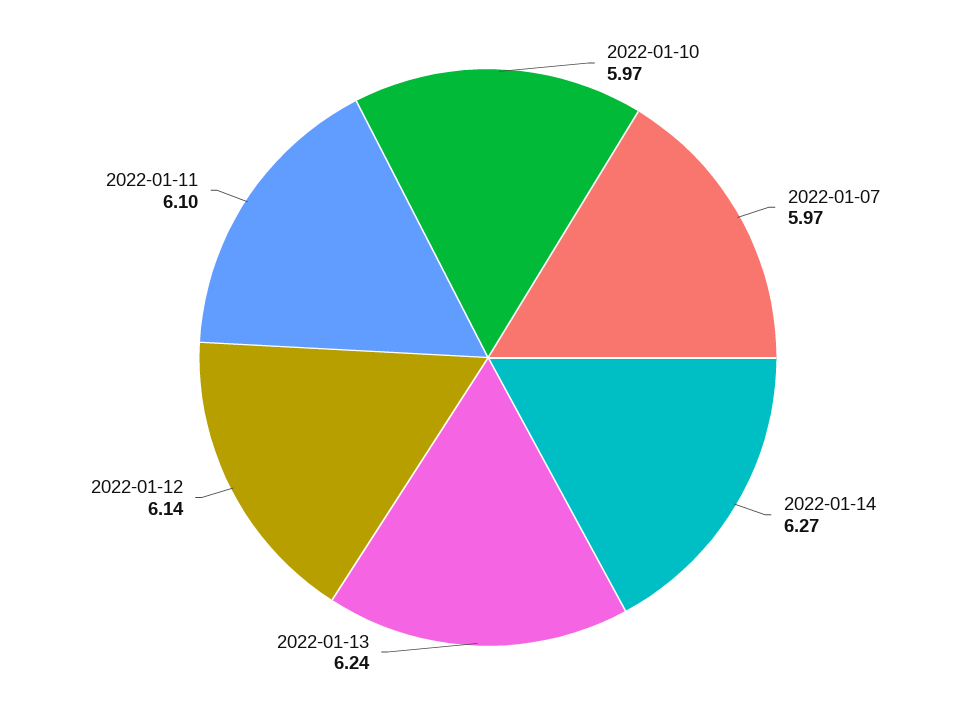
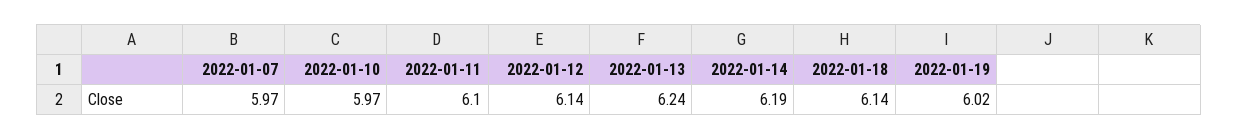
2022-01-14: 6.27 -> 6.19
2022-01-18: none -> 6.14
2022-01-19: none -> 6.02

